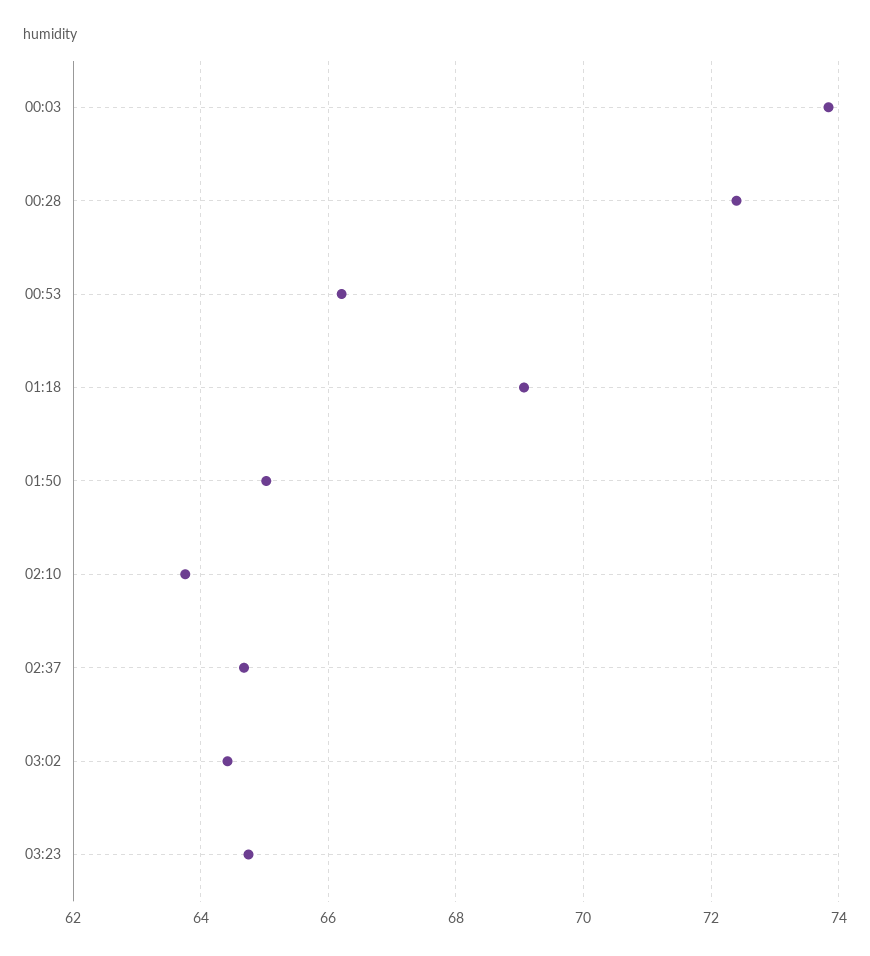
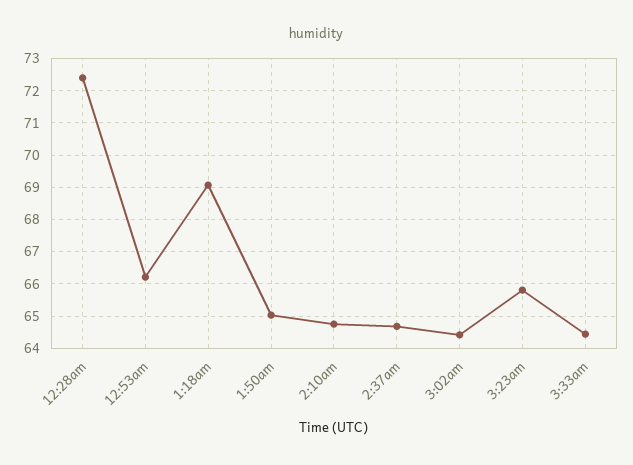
00:03: 73.8 -> none
02:10: 63.8 -> 64.8
03:23: 64.8 -> 65.8
3:33am: none -> 64.4

